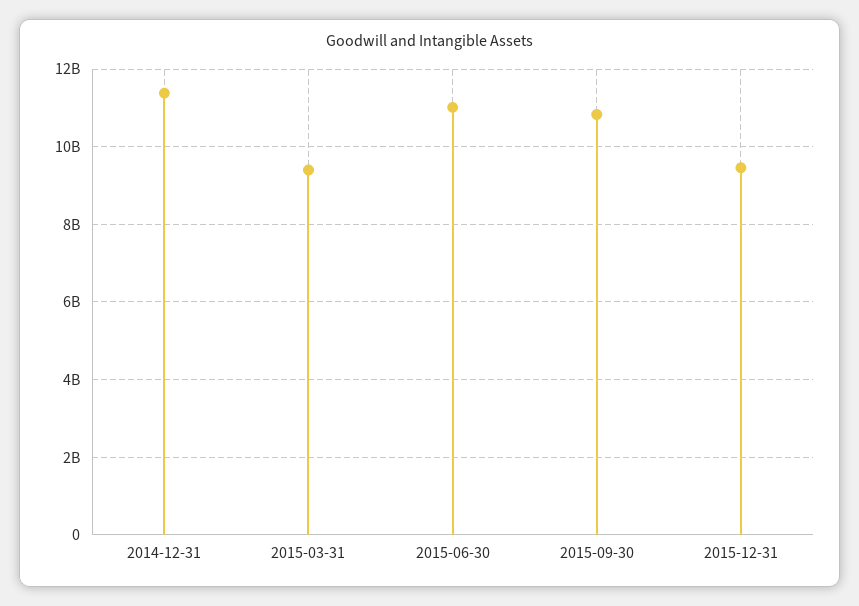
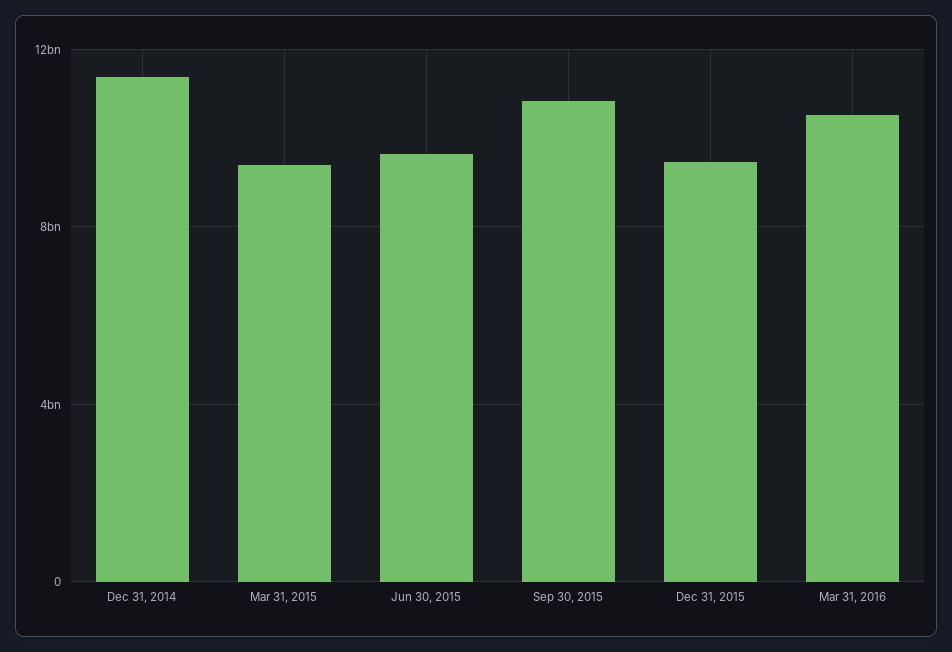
2015-06-30: 11000000000 -> 9500000000
Mar 31, 2016: none -> 10500000000

